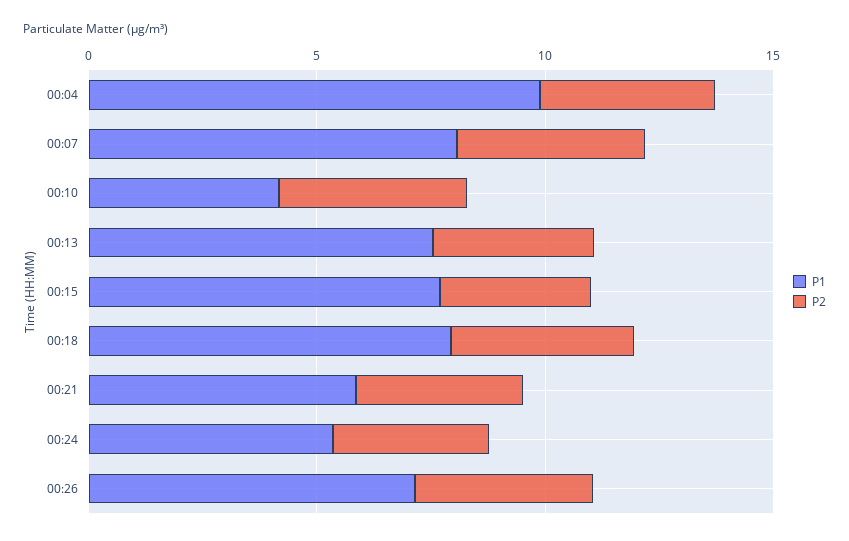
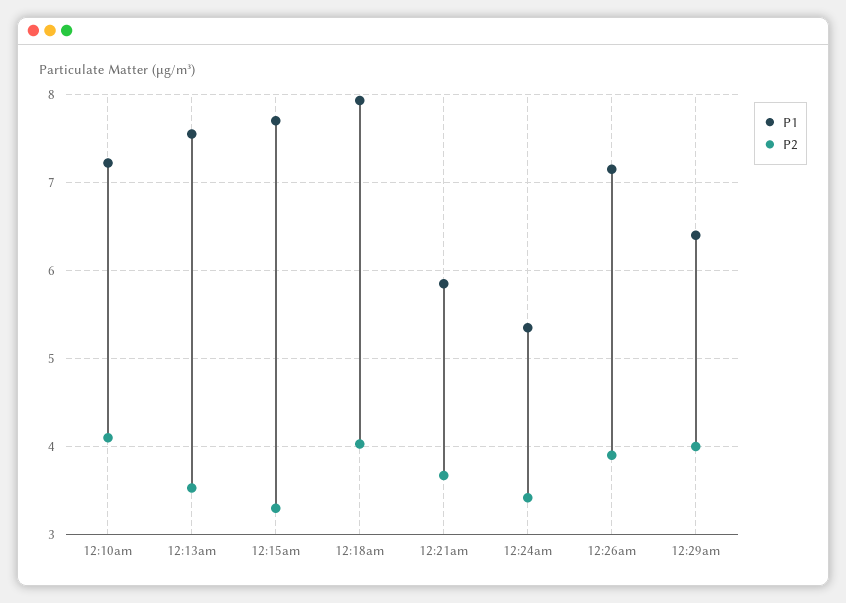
P1, 00:04: 10 -> none
P2, 00:04: 4 -> none
P1, 00:07: 8 -> none
P2, 00:07: 4 -> none
P1, 00:10: 4 -> 7.2
P1, 12:29am: none -> 6.4
P2, 12:29am: none -> 4

